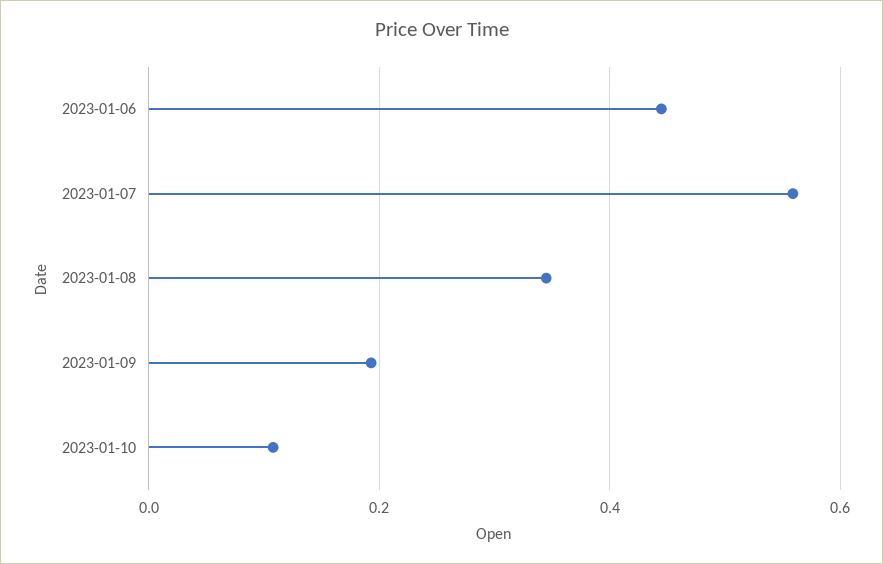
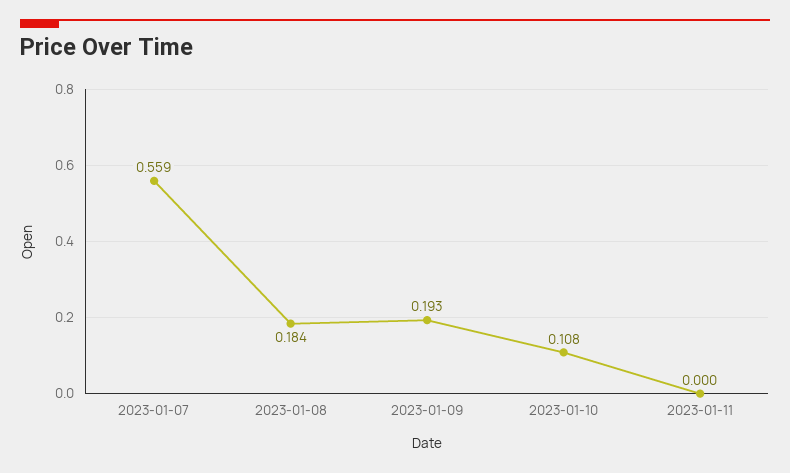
2023-01-06: 0.44 -> none
2023-01-08: 0.34 -> 0.184
2023-01-11: none -> 0

